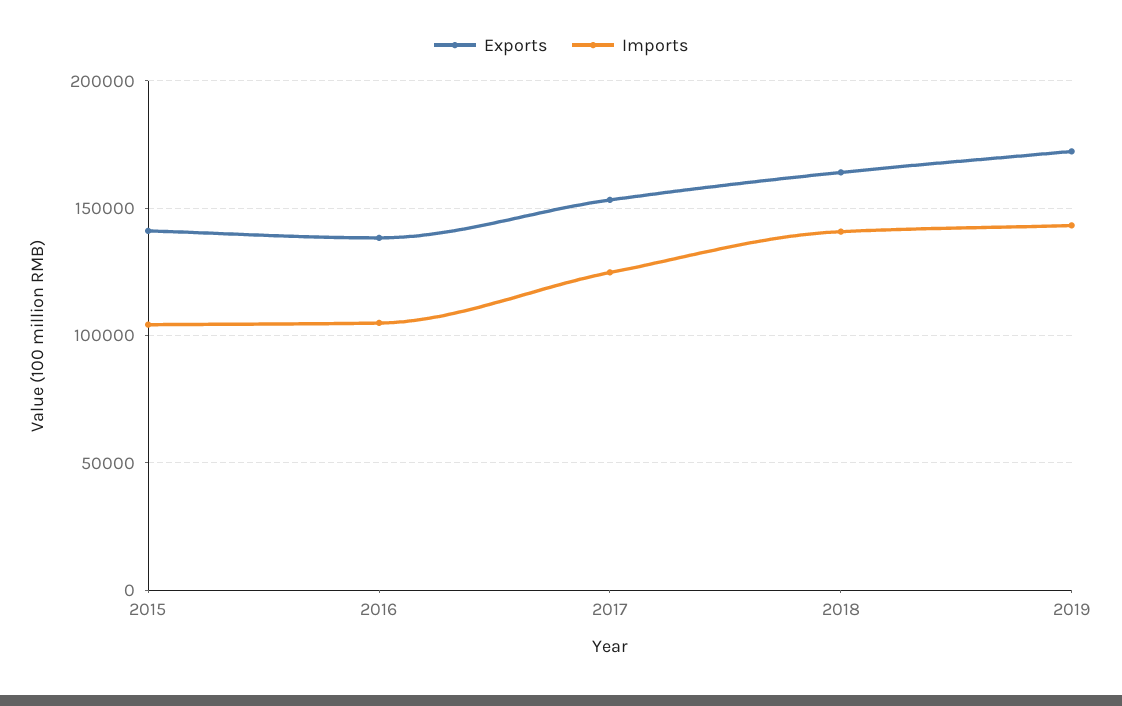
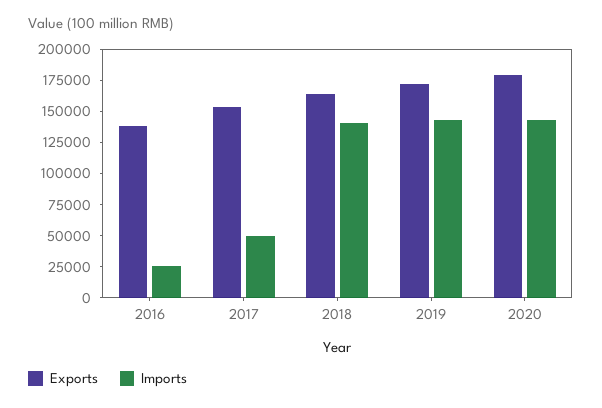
Exports, 2015: 140000 -> none
Imports, 2015: 105000 -> none
Imports, 2016: 105000 -> 25000
Imports, 2017: 125000 -> 50000
Exports, 2020: none -> 175000
Imports, 2020: none -> 150000

